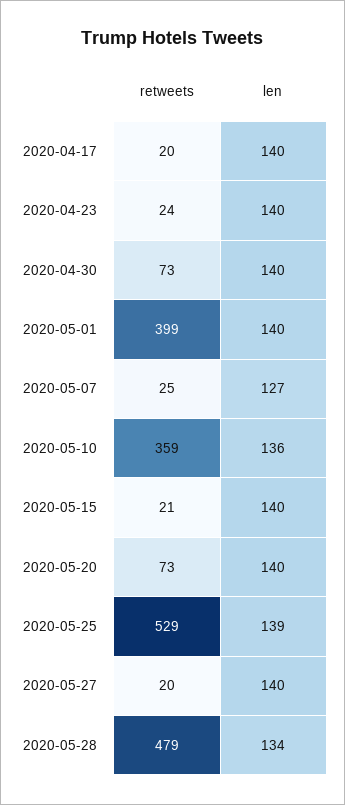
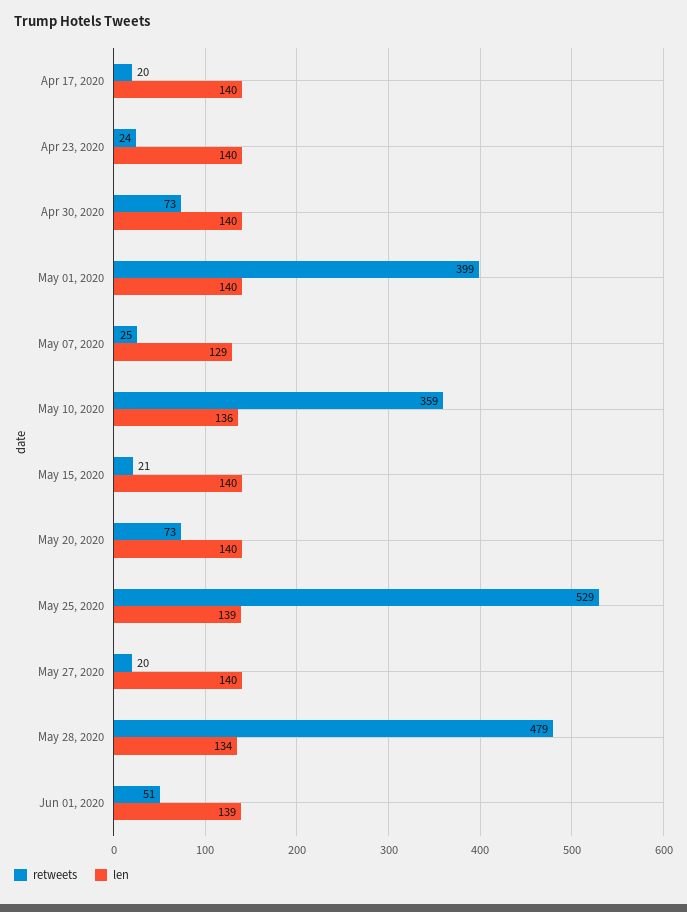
len, 2020-05-07: 127 -> 129
retweets, Jun 01, 2020: none -> 51
len, Jun 01, 2020: none -> 139

